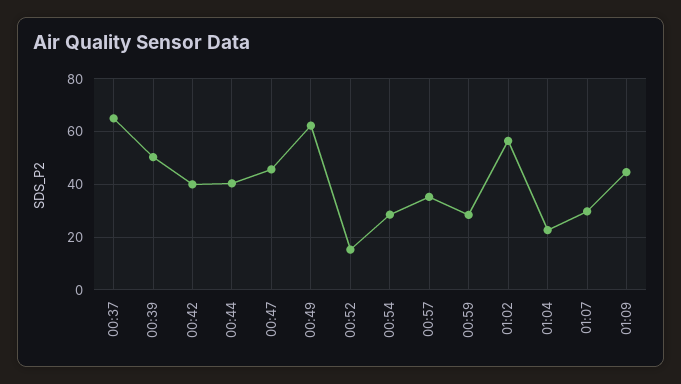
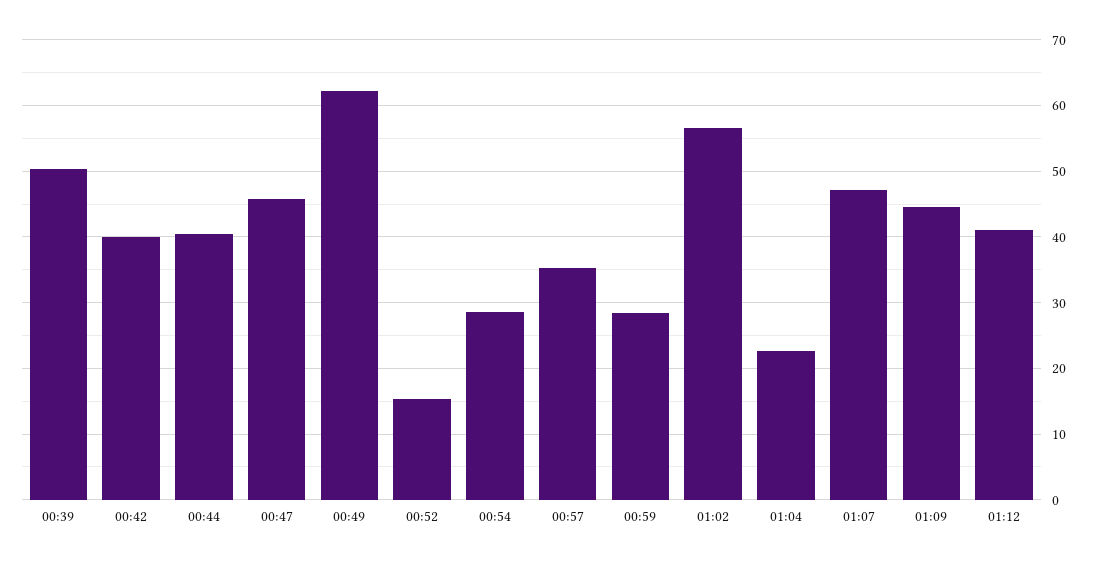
00:37: 65 -> none
01:07: 30 -> 47
01:12: none -> 41

